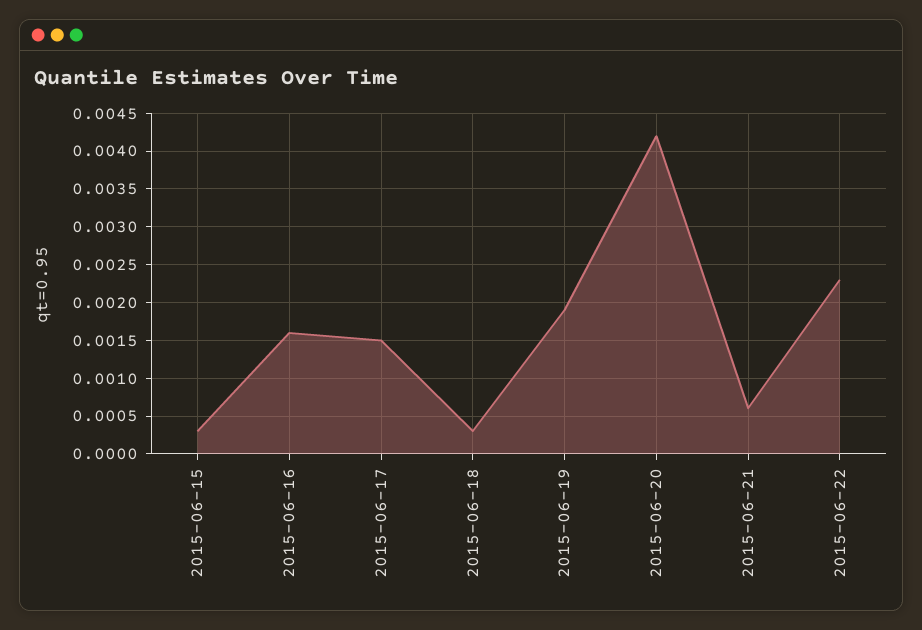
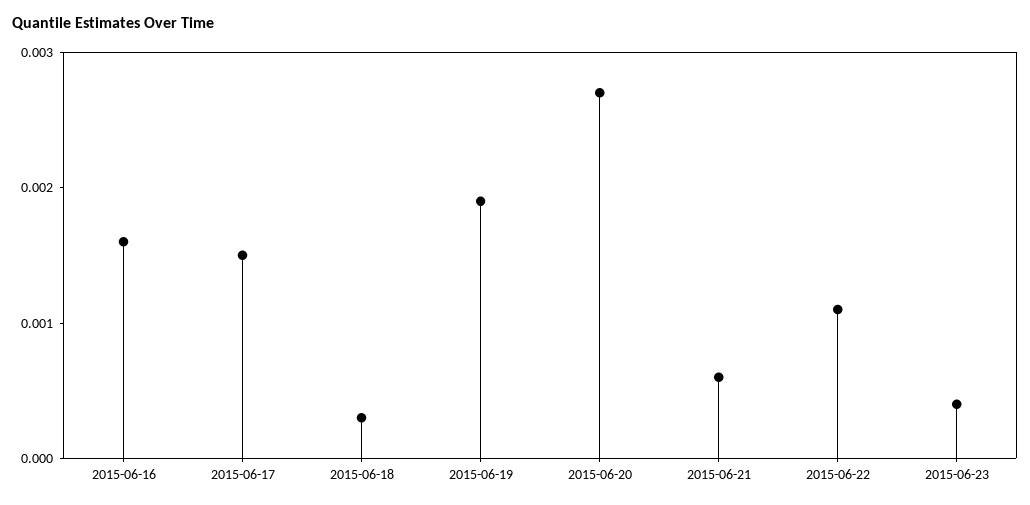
2015-06-15: 0.0003 -> none
2015-06-20: 0.0042 -> 0.0027
2015-06-22: 0.0023 -> 0.0011
2015-06-23: none -> 0.0004

